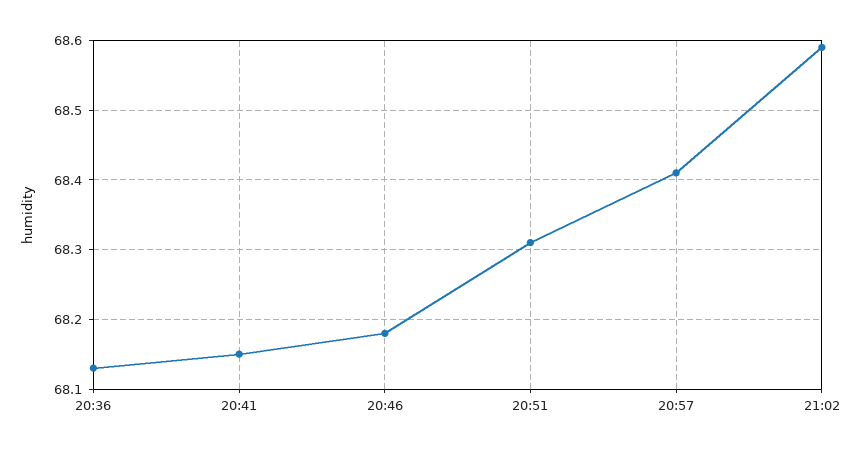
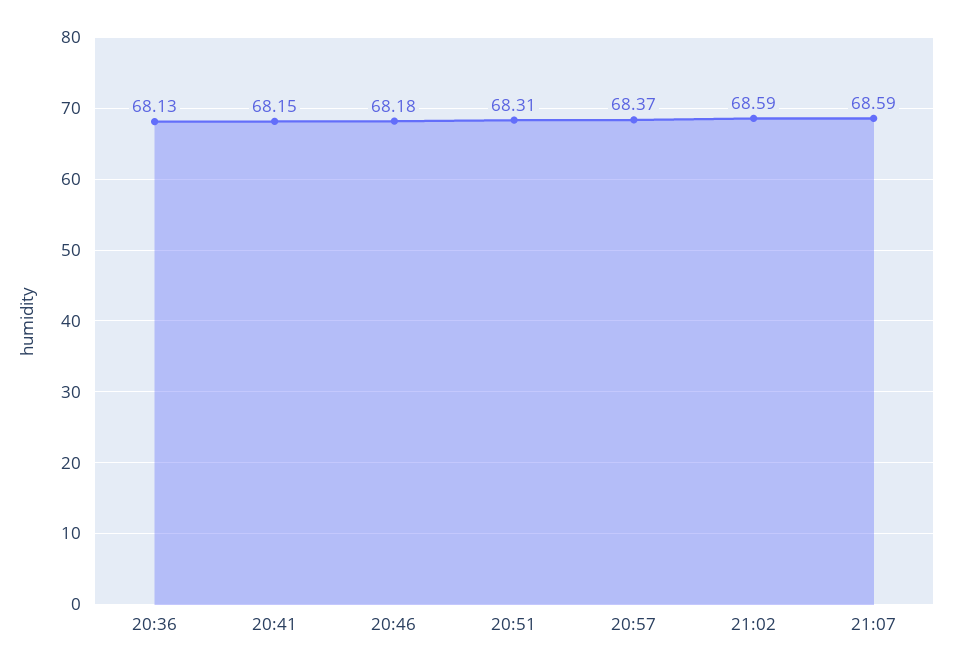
20:57: 68.41 -> 68.37
21:07: none -> 68.59

